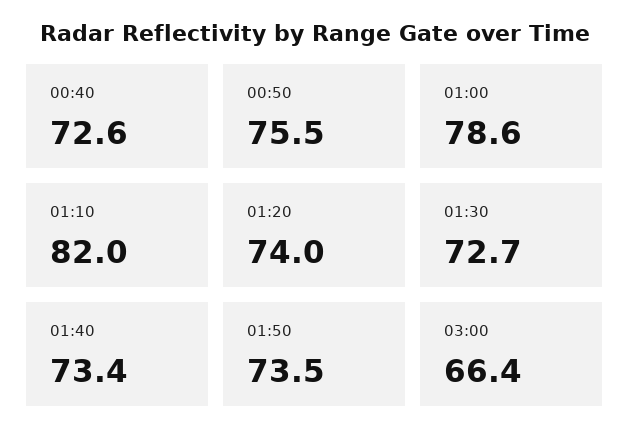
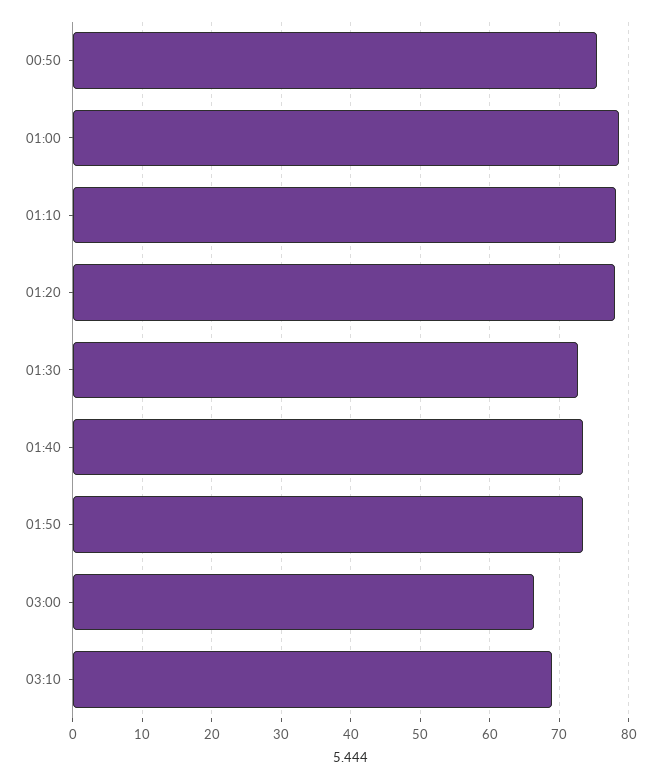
00:40: 72.6 -> none
01:10: 82 -> 78
01:20: 74 -> 78
03:10: none -> 69

